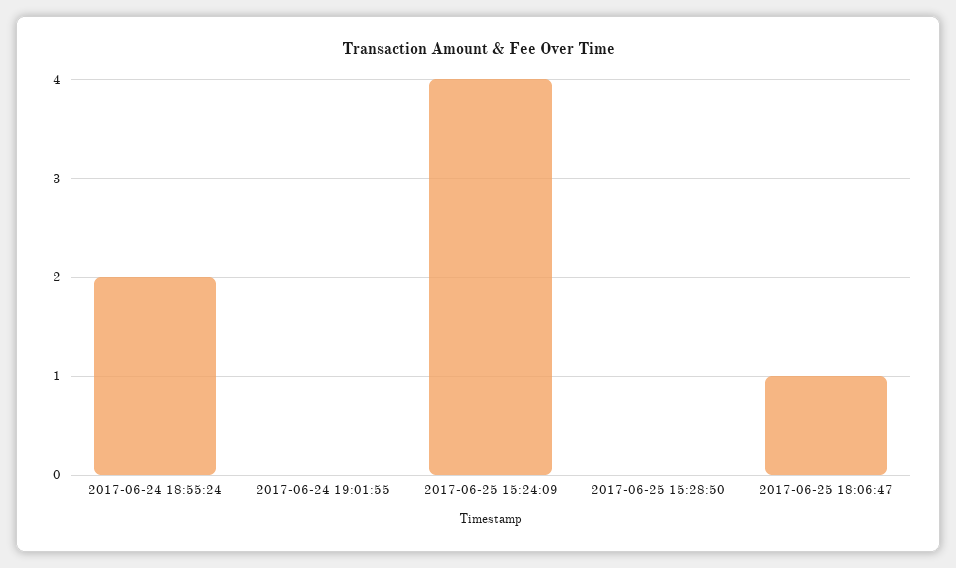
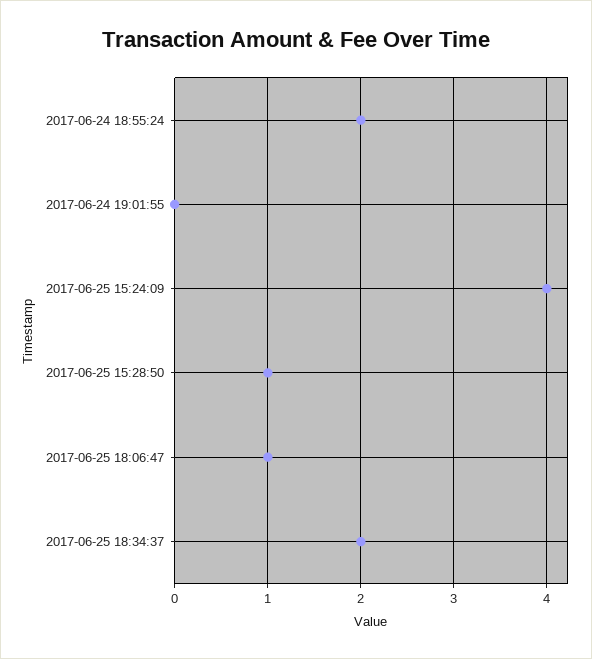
2017-06-25 15:28:50: 0 -> 1
2017-06-25 18:34:37: none -> 2

